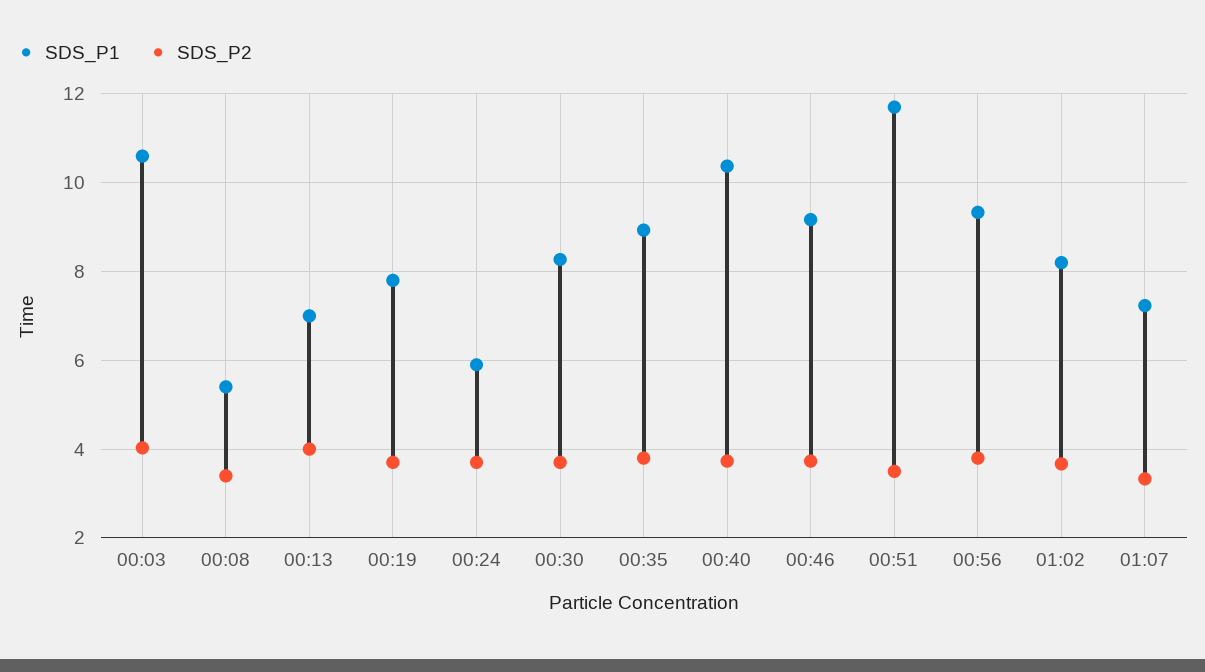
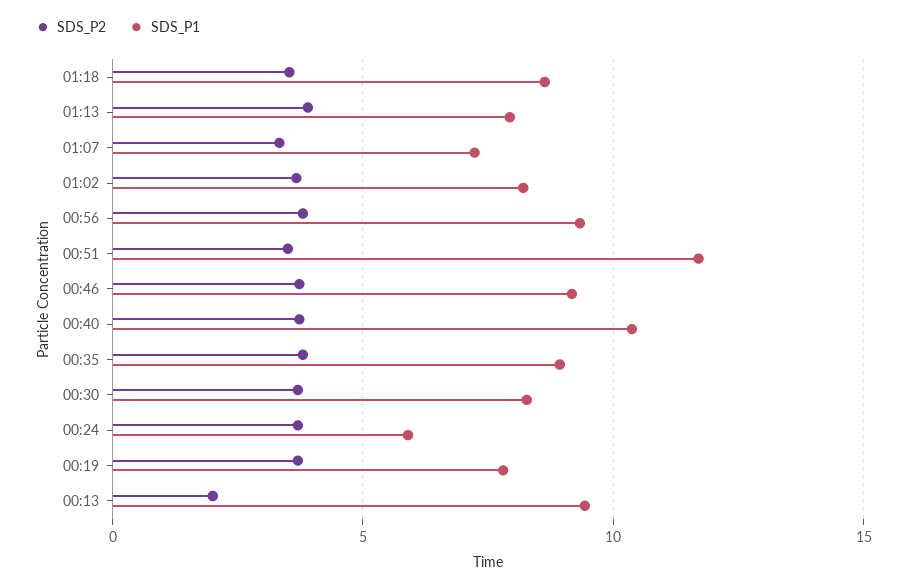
SDS_P1, 00:03: 10.6 -> none
SDS_P2, 00:03: 4 -> none
SDS_P1, 00:08: 5.4 -> none
SDS_P2, 00:08: 3.4 -> none
SDS_P1, 00:13: 7 -> 9.5
SDS_P2, 00:13: 4 -> 2
SDS_P2, 01:18: none -> 3.5
SDS_P1, 01:18: none -> 8.5
SDS_P2, 01:13: none -> 4
SDS_P1, 01:13: none -> 8

